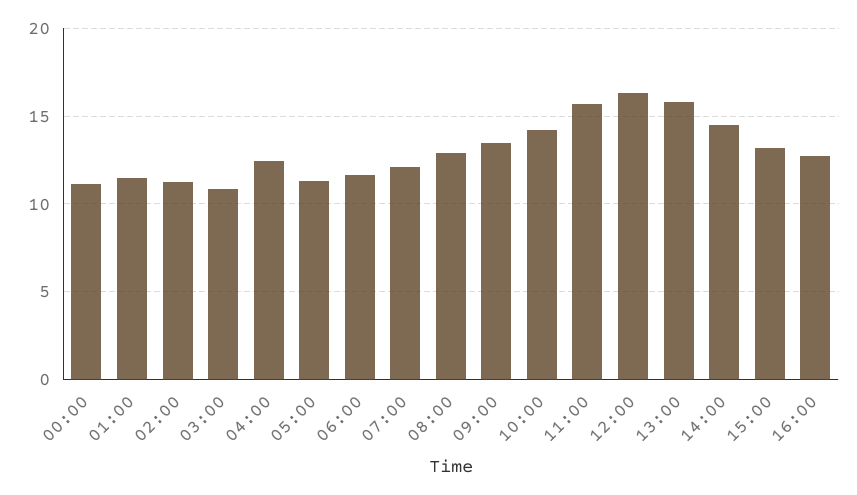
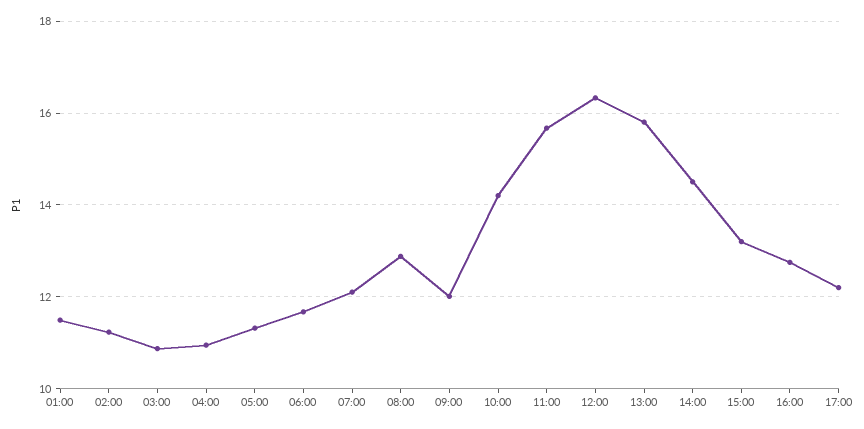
00:00: 11 -> none
04:00: 12.5 -> 11
09:00: 13.5 -> 12
17:00: none -> 12.2

